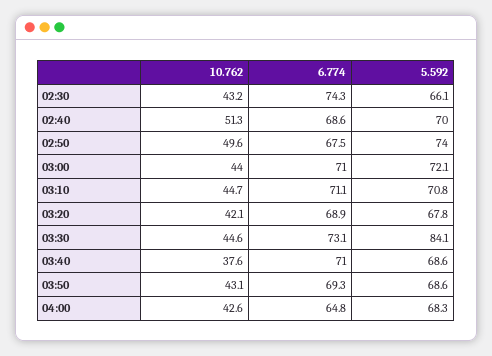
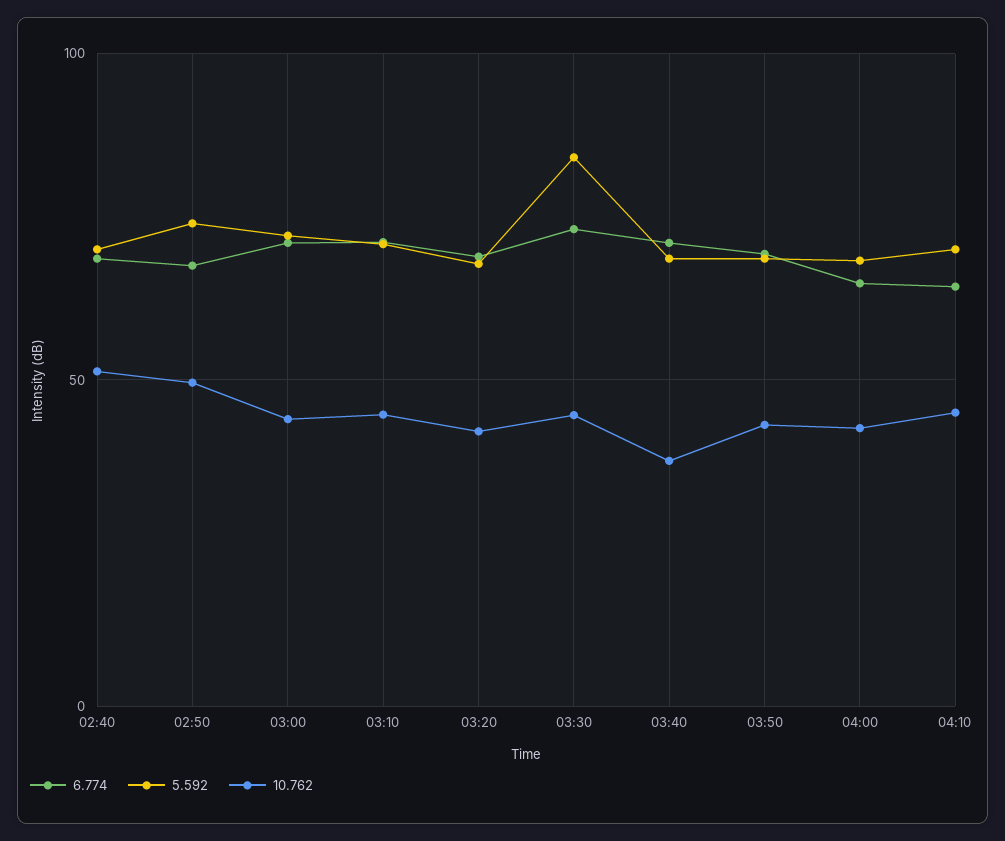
10.762, 02:30: 43.2 -> none
6.774, 02:30: 74.3 -> none
5.592, 02:30: 66.1 -> none
6.774, 04:10: none -> 65
5.592, 04:10: none -> 70
10.762, 04:10: none -> 45

